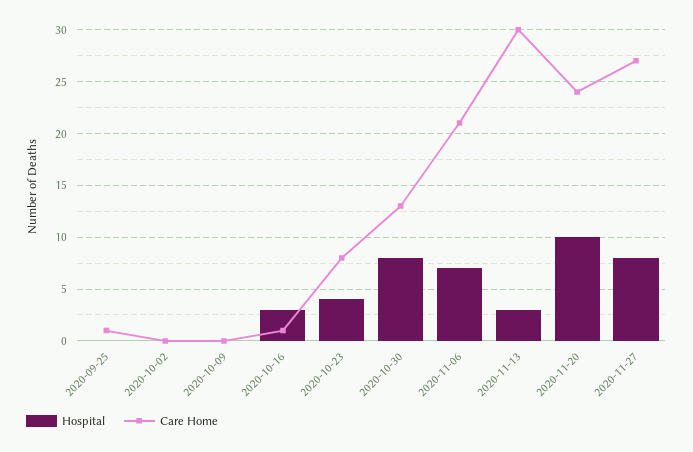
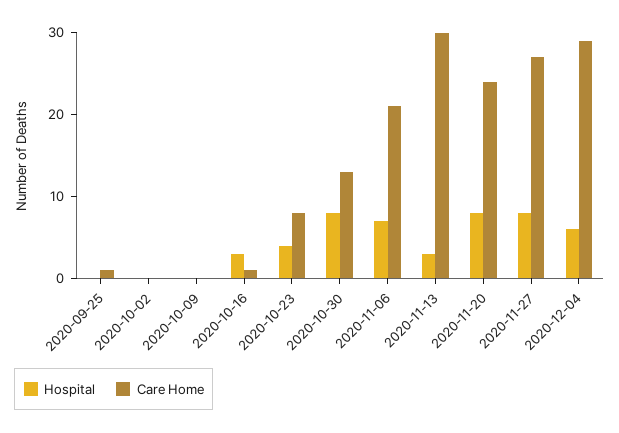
Hospital, 2020-11-20: 10 -> 8
Hospital, 2020-12-04: none -> 6
Care Home, 2020-12-04: none -> 29

